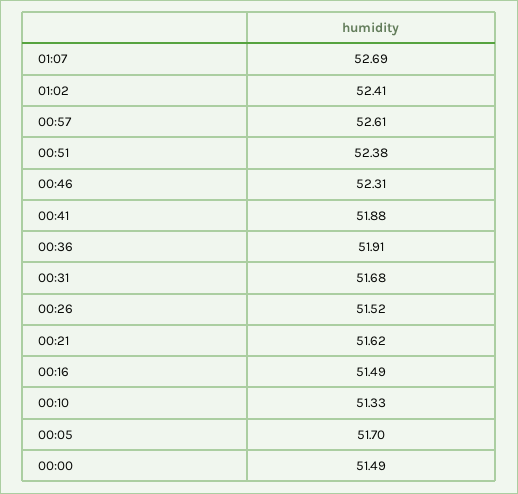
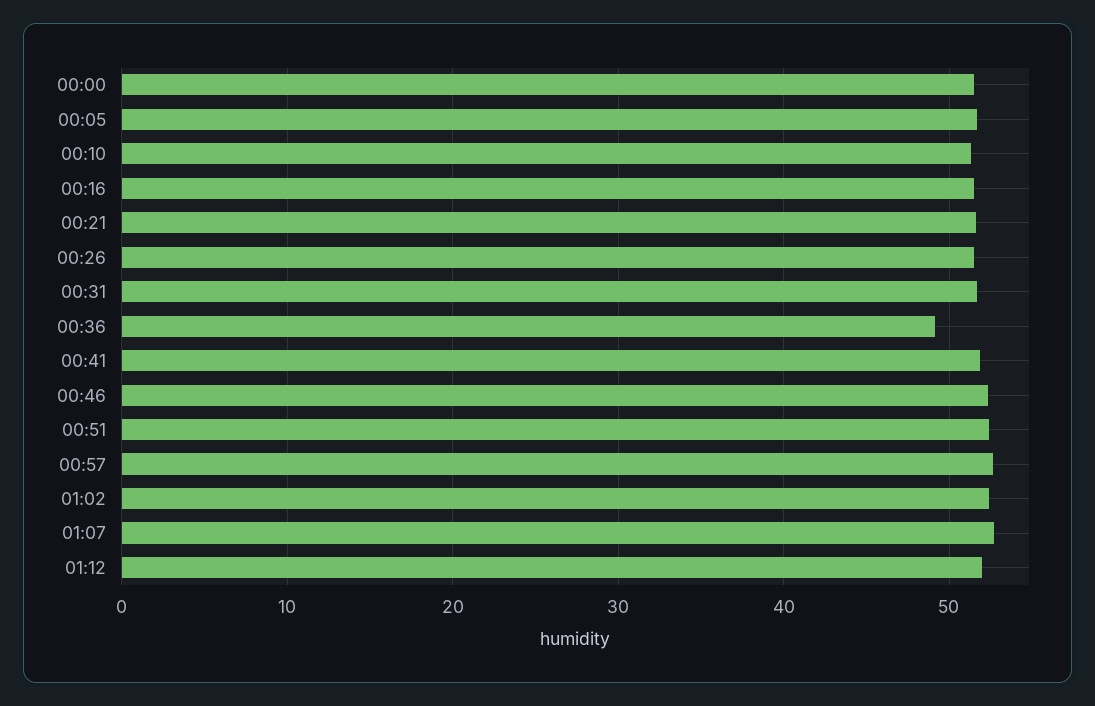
00:36: 51.91 -> 49
01:12: none -> 52

